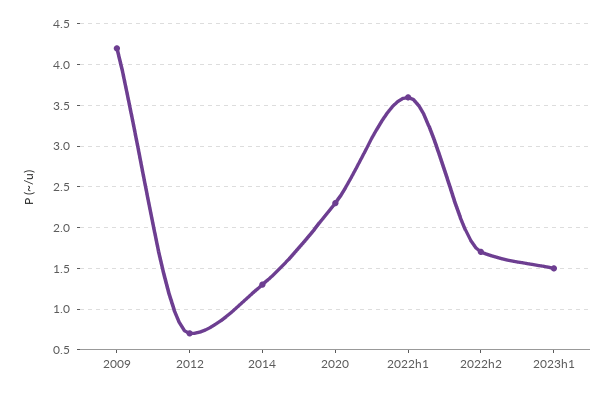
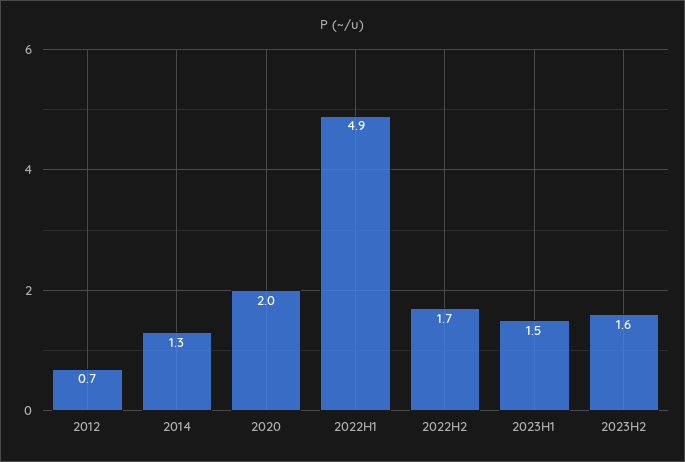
2009: 4.2 -> none
2020: 2.3 -> 2
2022h1: 3.6 -> 4.9
2023H2: none -> 1.6

